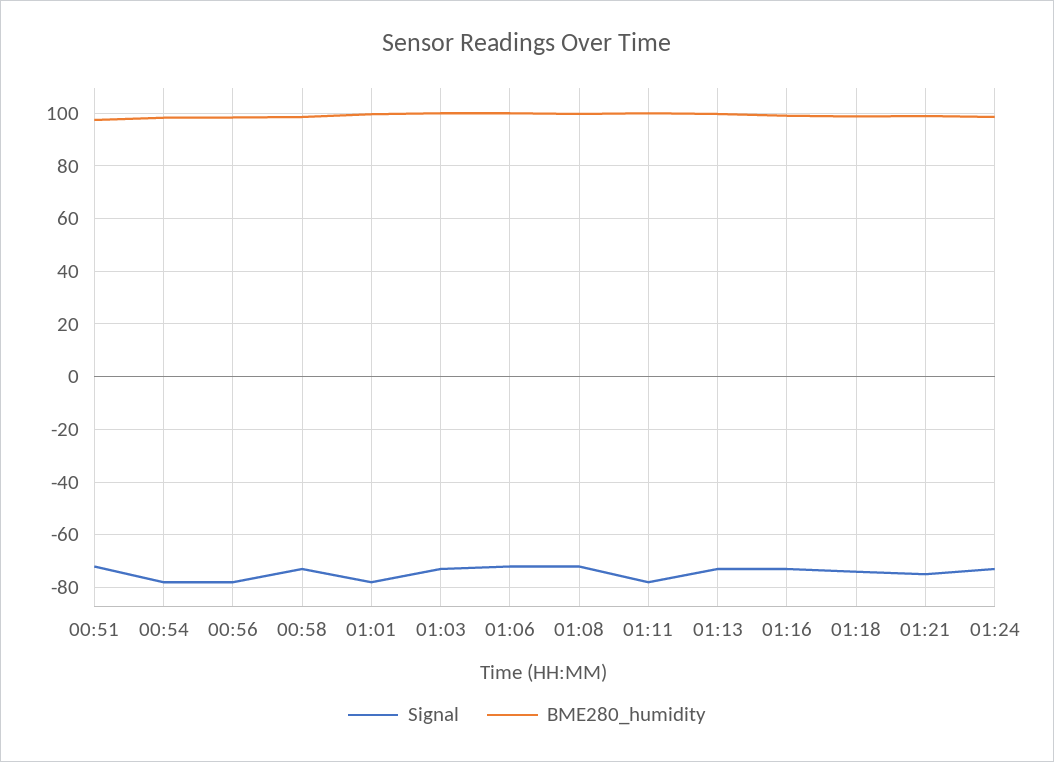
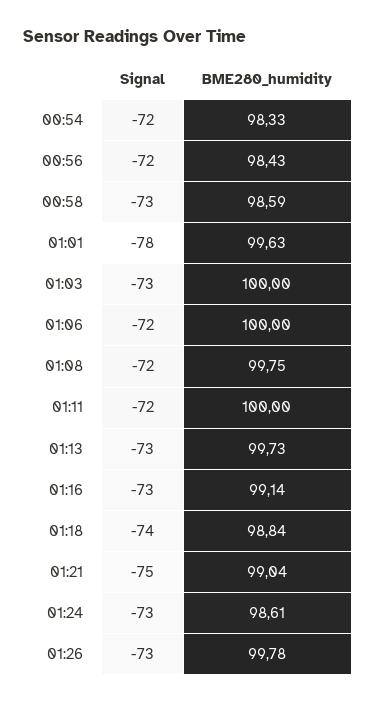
Signal, 00:51: -72.5 -> none
BME280_humidity, 00:51: 97.5 -> none
Signal, 00:54: -77.5 -> -72
Signal, 00:56: -77.5 -> -72
Signal, 01:11: -77.5 -> -72
Signal, 01:26: none -> -73
BME280_humidity, 01:26: none -> 99.78

